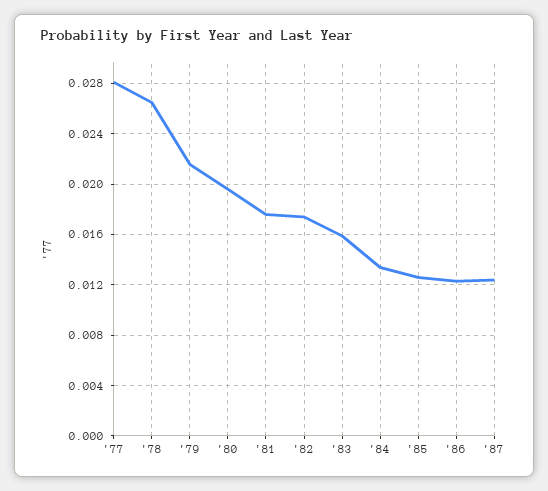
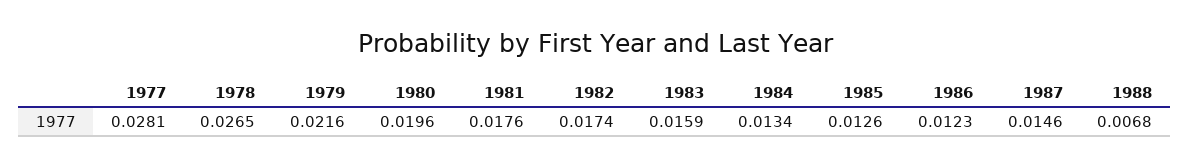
'87: 0.0125 -> 0.0146
1988: none -> 0.0068

